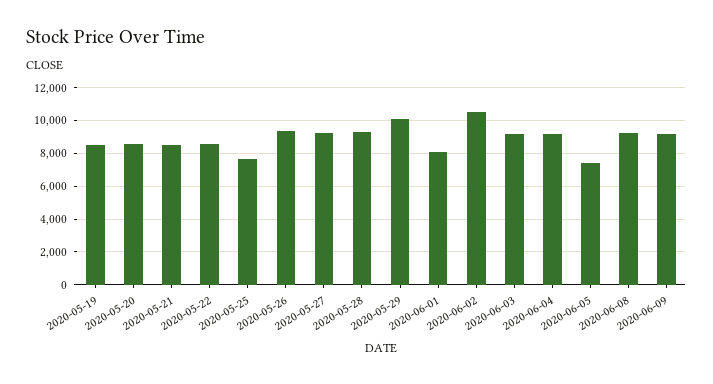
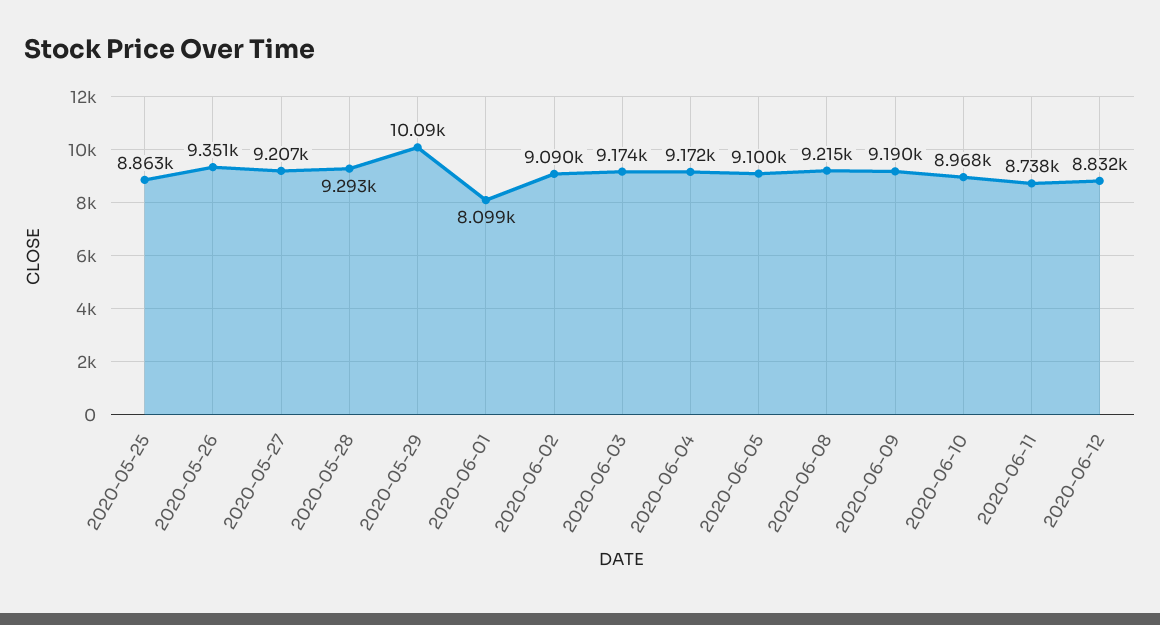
2020-05-19: 8500 -> none
2020-05-20: 8500 -> none
2020-05-21: 8500 -> none
2020-05-22: 8500 -> none
2020-05-25: 7500 -> 8863
2020-06-02: 10500 -> 9090
2020-06-05: 7500 -> 9100
2020-06-10: none -> 8968
2020-06-11: none -> 8738
2020-06-12: none -> 8832

